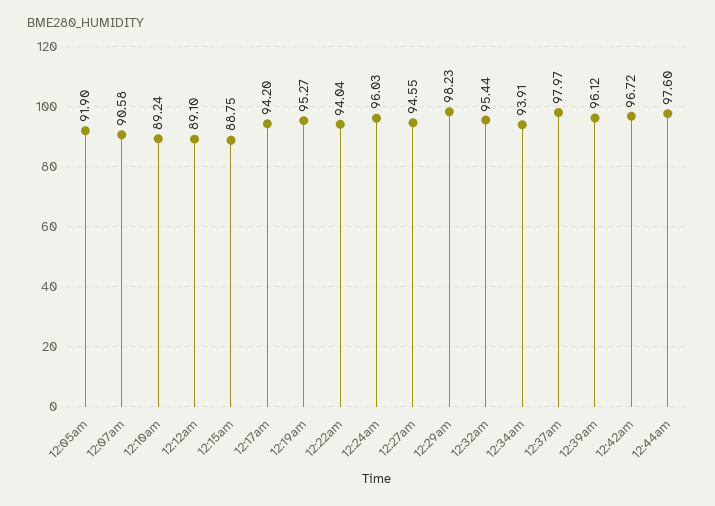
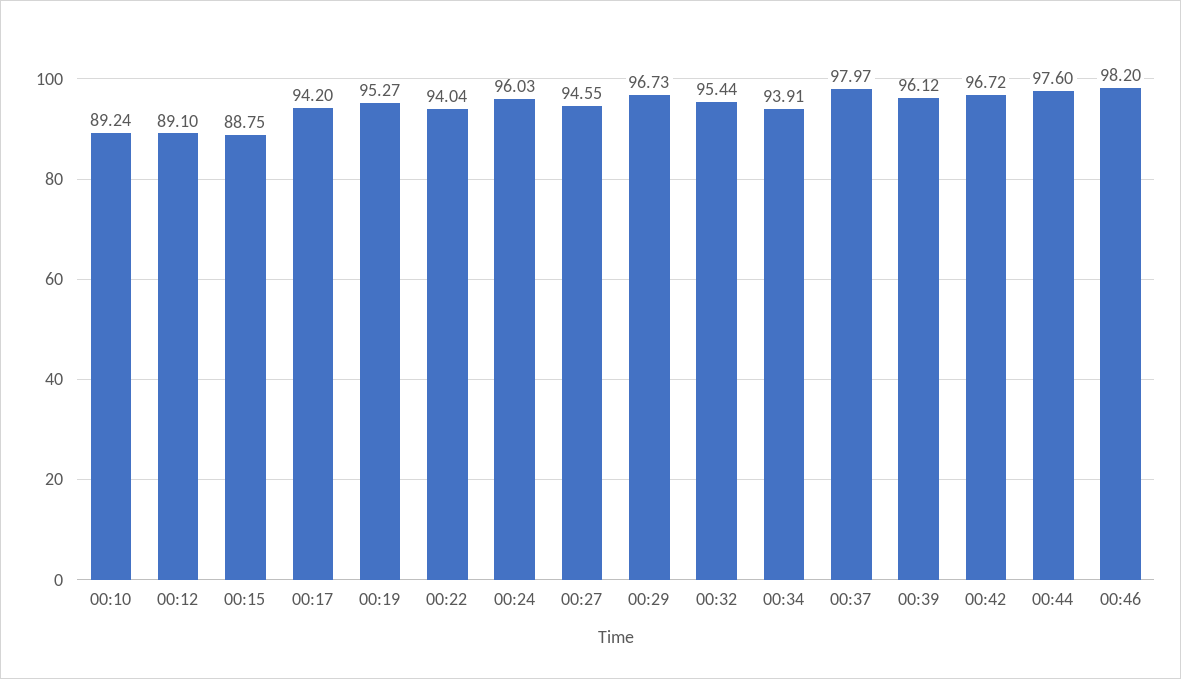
12:05am: 91.9 -> none
12:07am: 90.58 -> none
12:29am: 98.23 -> 96.73
00:46: none -> 98.2

